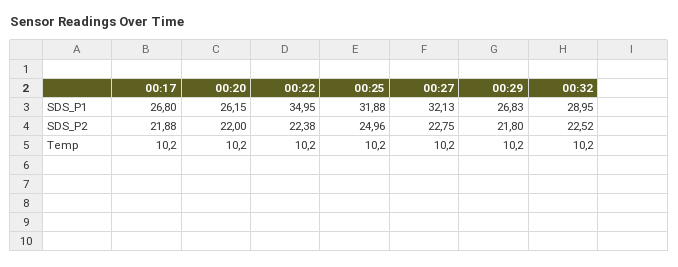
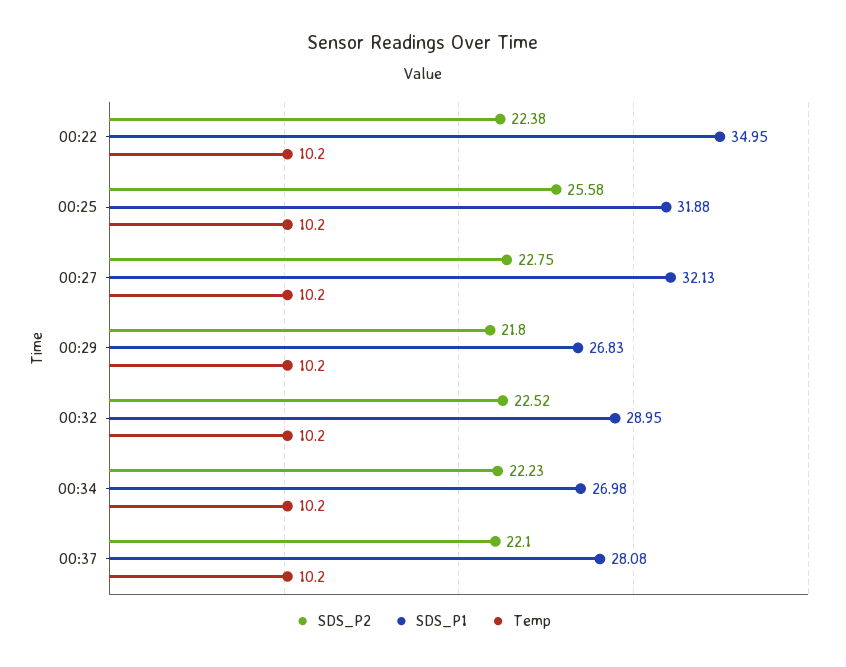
SDS_P1, 00:17: 26.8 -> none
SDS_P1, 00:20: 26.15 -> none
SDS_P2, 00:17: 21.88 -> none
SDS_P2, 00:20: 22 -> none
SDS_P2, 00:25: 24.96 -> 25.58
Temp, 00:17: 10.2 -> none
Temp, 00:20: 10.2 -> none
SDS_P2, 00:34: none -> 22.23
SDS_P1, 00:34: none -> 26.98
Temp, 00:34: none -> 10.2
SDS_P2, 00:37: none -> 22.1
SDS_P1, 00:37: none -> 28.08
Temp, 00:37: none -> 10.2

